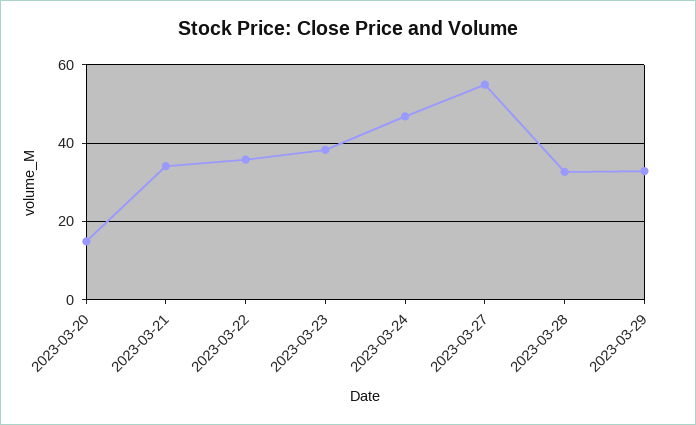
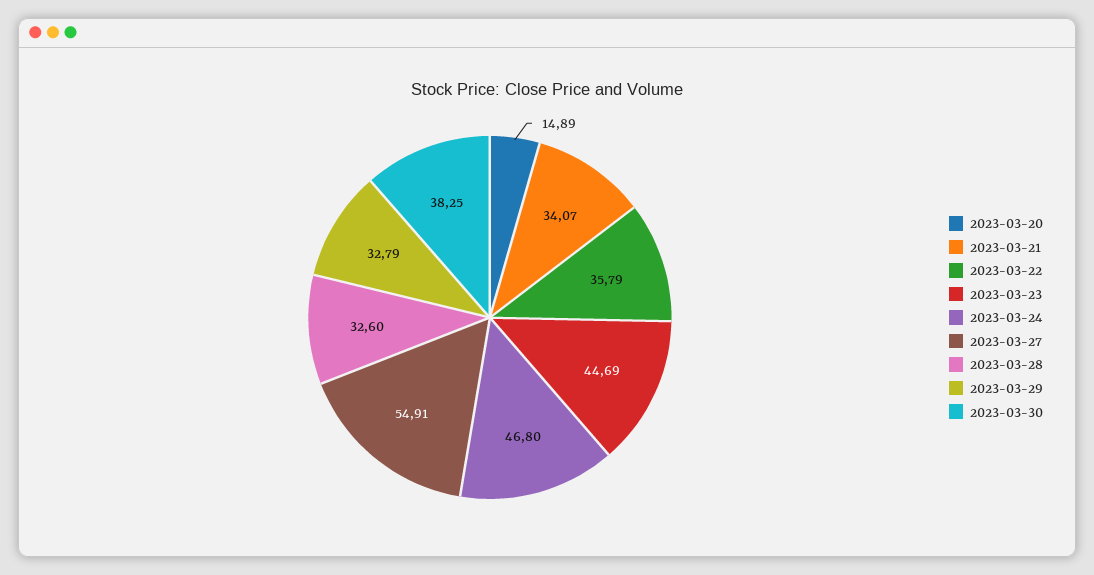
2023-03-23: 38 -> 44.69
2023-03-30: none -> 38.25

